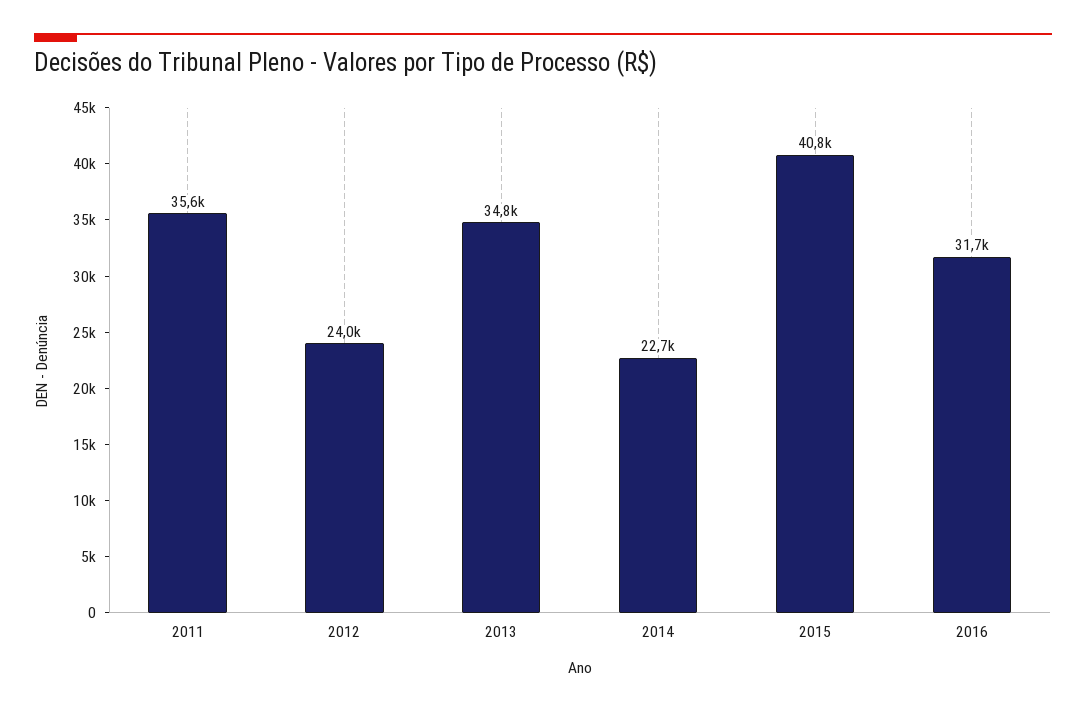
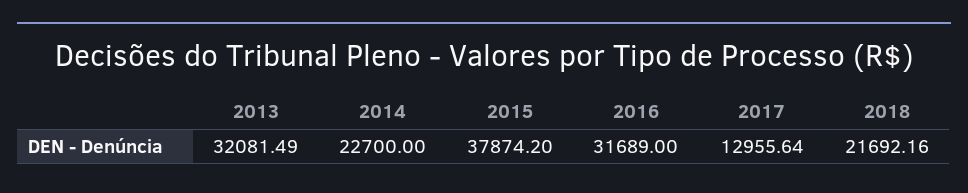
2011: 35600 -> none
2012: 24000 -> none
2013: 34800 -> 32081.49
2015: 40800 -> 37874.2
2017: none -> 12955.64
2018: none -> 21692.16

